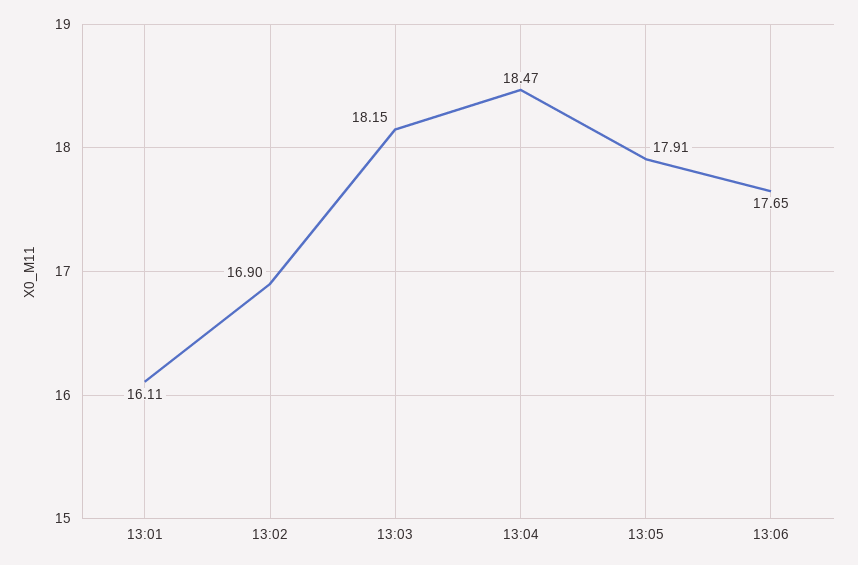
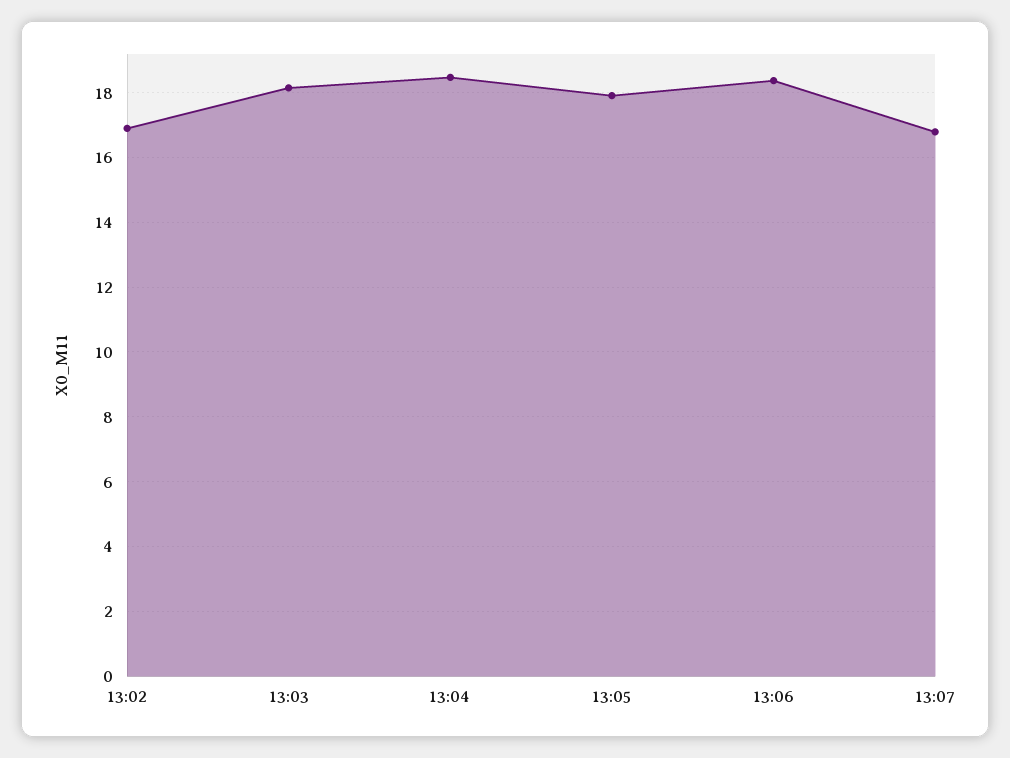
13:01: 16.11 -> none
13:06: 17.65 -> 18.4
13:07: none -> 16.8

